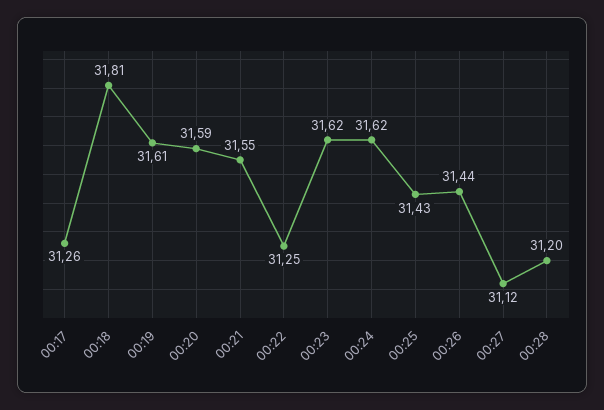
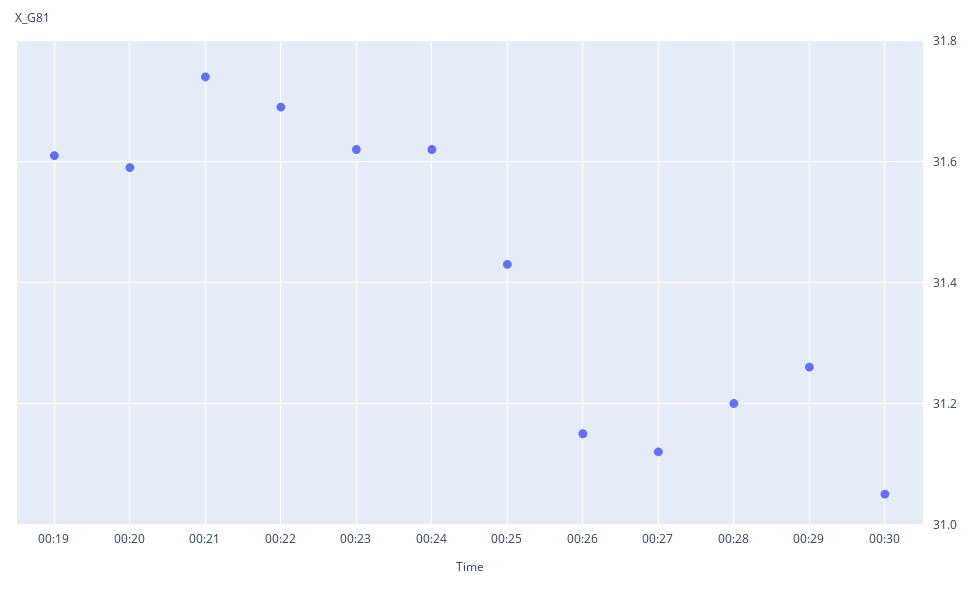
00:17: 31.26 -> none
00:18: 31.81 -> none
00:21: 31.55 -> 31.75
00:22: 31.25 -> 31.7
00:26: 31.44 -> 31.15
00:29: none -> 31.25
00:30: none -> 31.05

